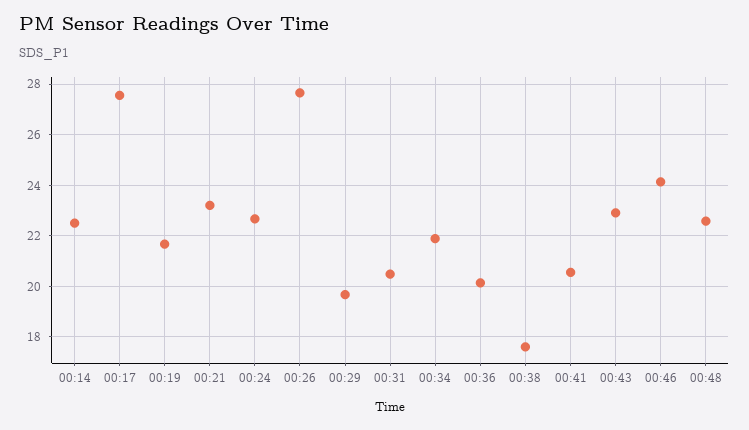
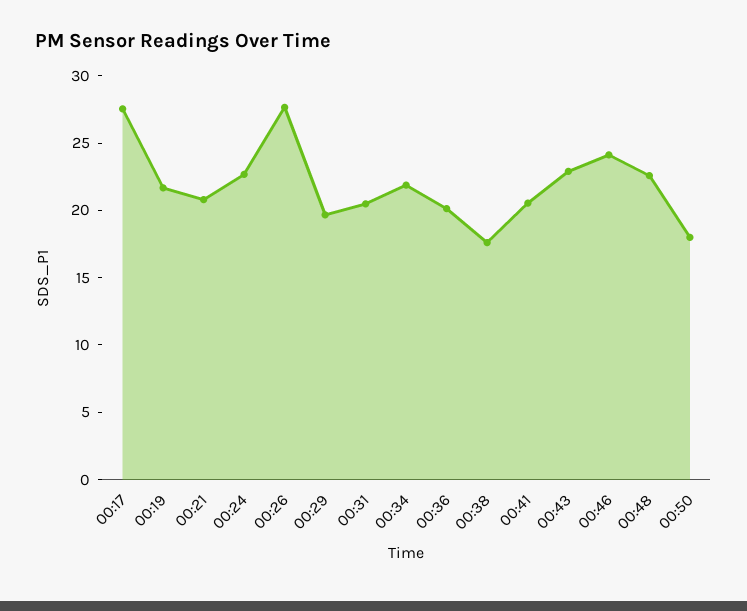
00:14: 22.5 -> none
00:21: 23.25 -> 21
00:50: none -> 18

